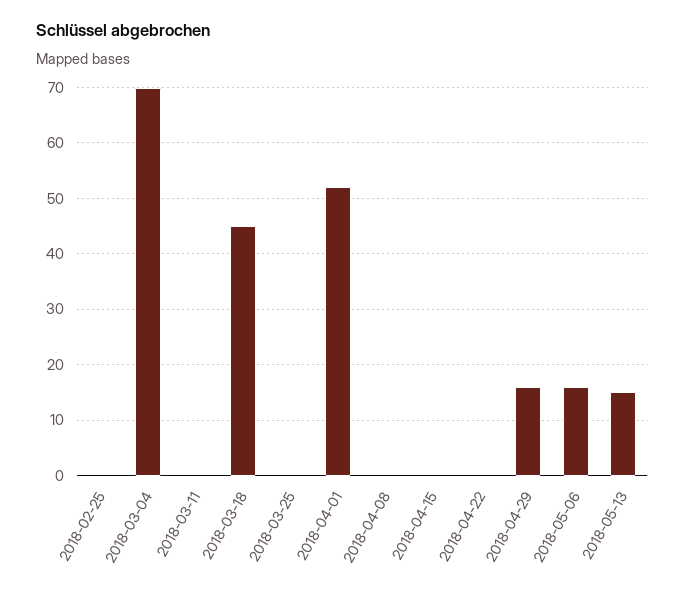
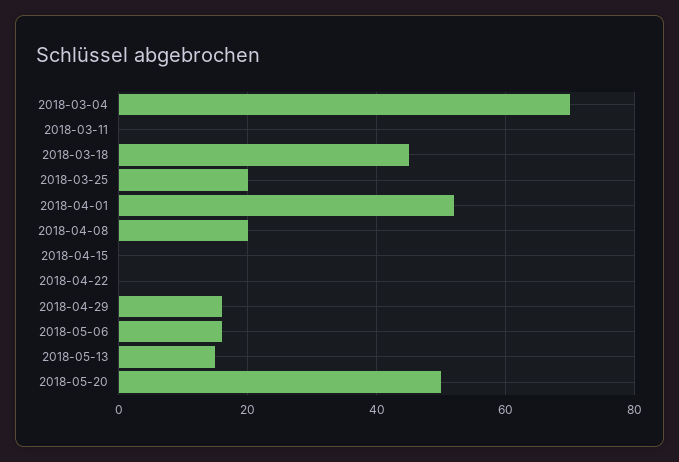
2018-02-25: 0 -> none
2018-03-25: 0 -> 20
2018-04-08: 0 -> 20
2018-05-20: none -> 50

